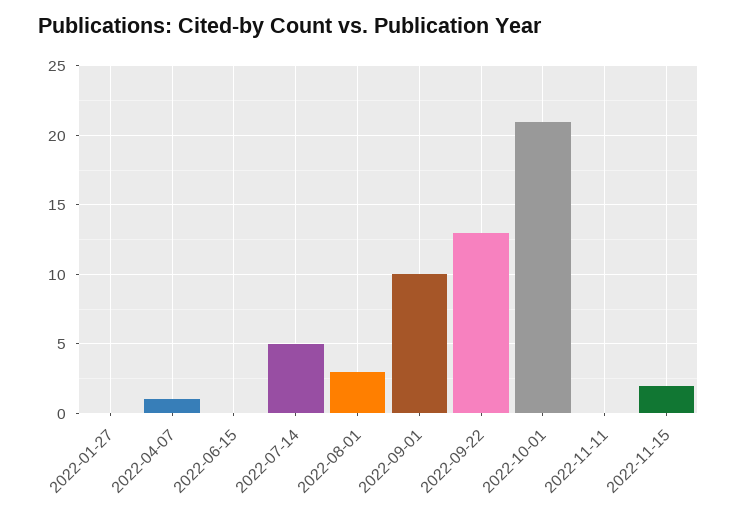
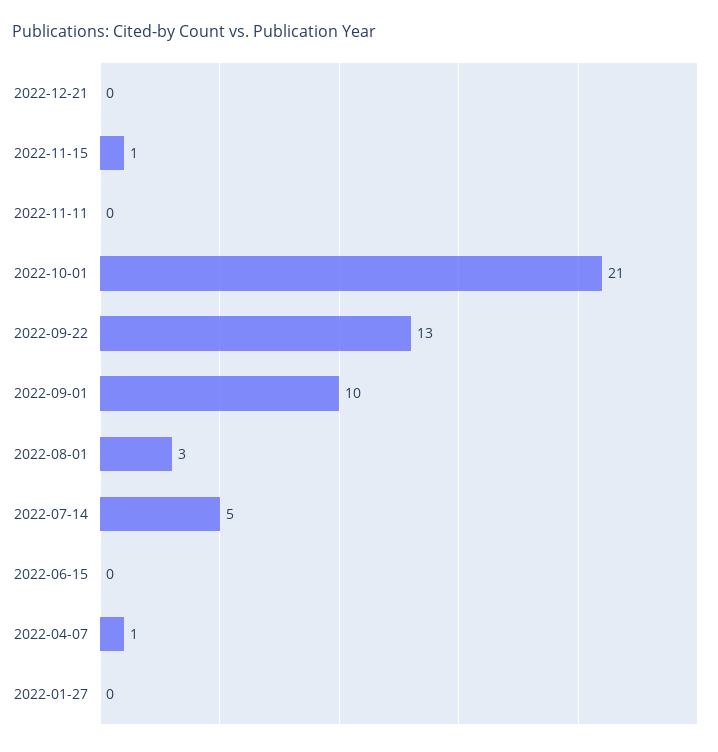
2022-11-15: 2 -> 1
2022-12-21: none -> 0

